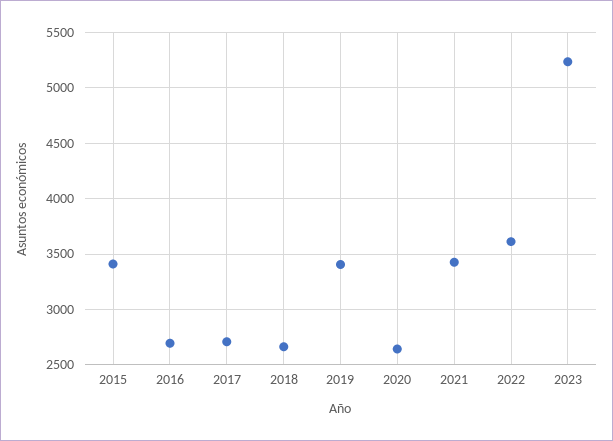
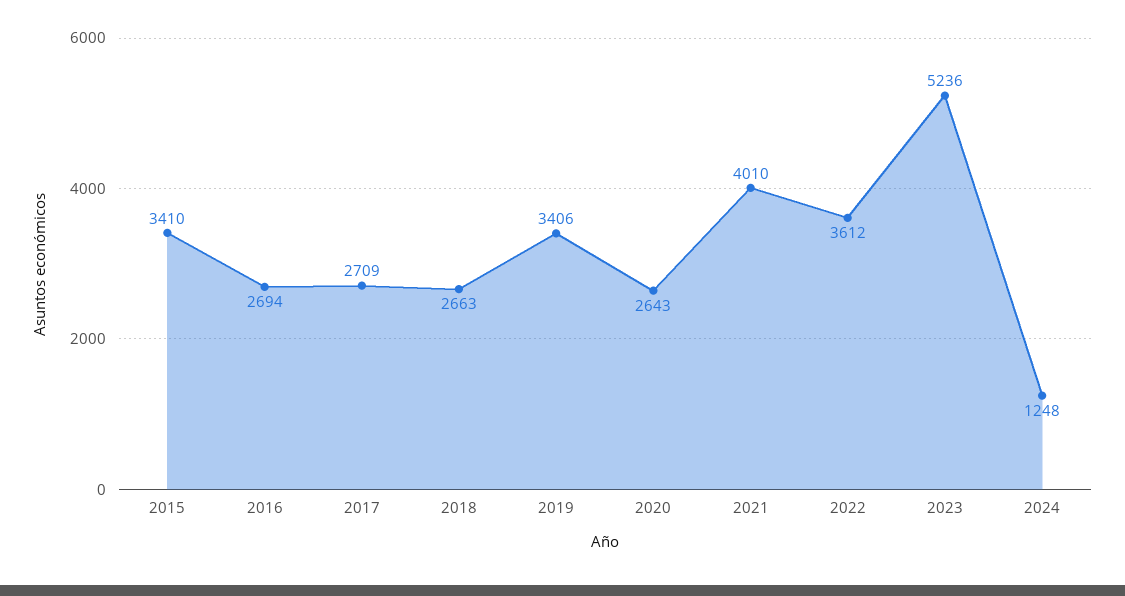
2021: 3400 -> 4010
2024: none -> 1248

